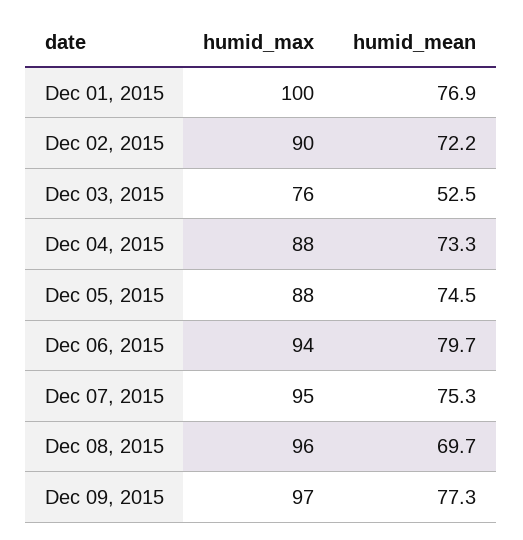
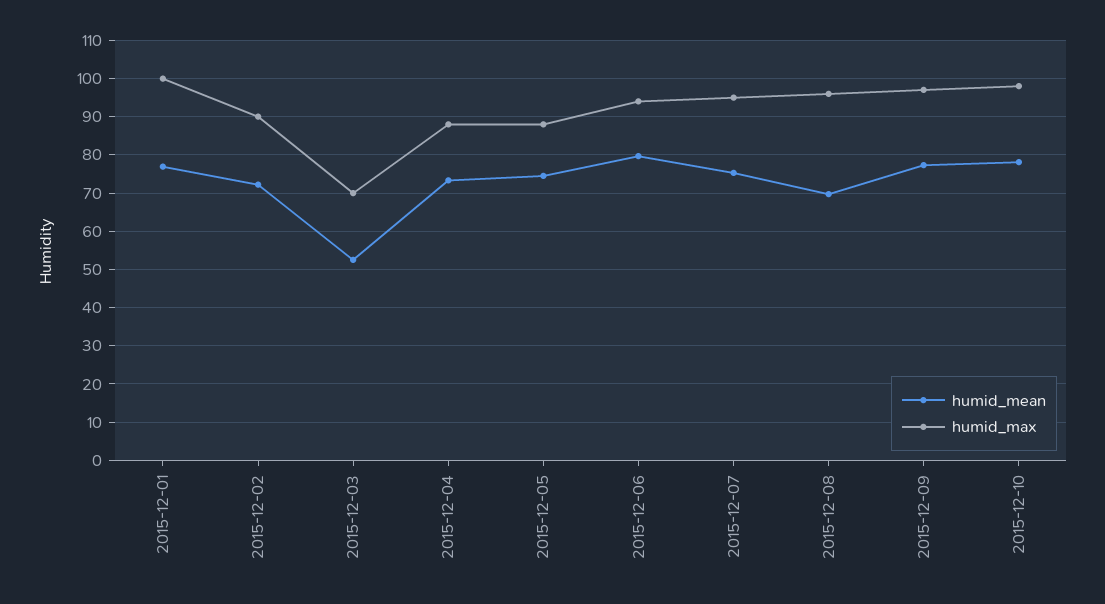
humid_max, Dec 03, 2015: 76 -> 70
humid_mean, 2015-12-10: none -> 78
humid_max, 2015-12-10: none -> 98

